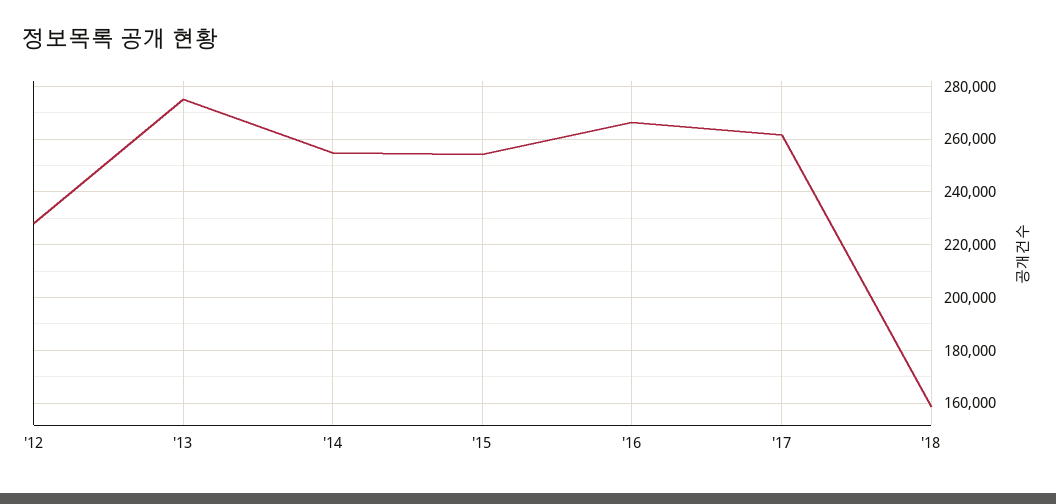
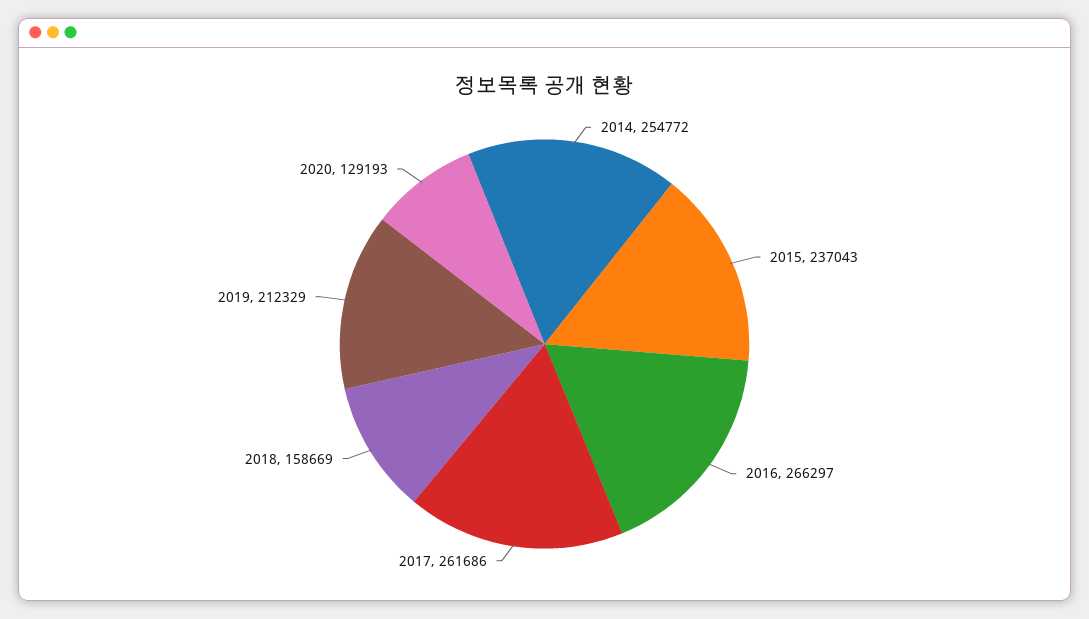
'12: 227500 -> none
'13: 275000 -> none
'15: 255000 -> 237043
2019: none -> 212329
2020: none -> 129193

